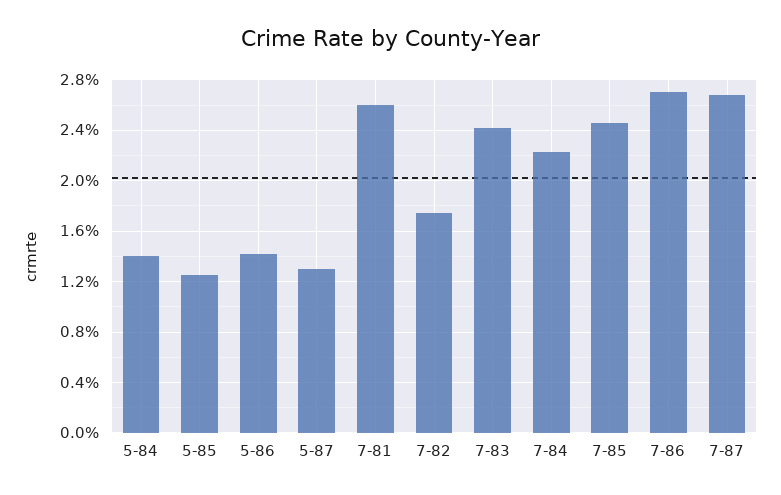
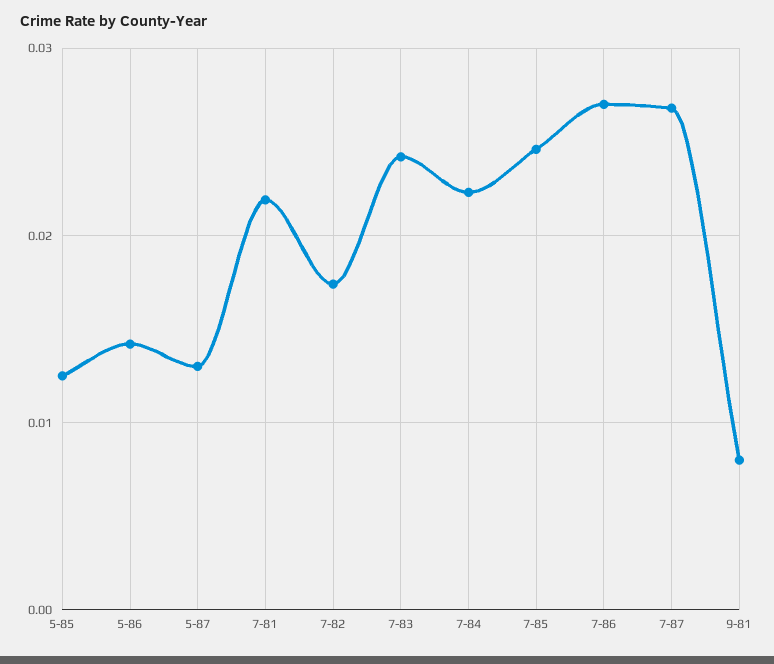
5-84: 0.014 -> none
7-81: 0.026 -> 0.022
9-81: none -> 0.008

